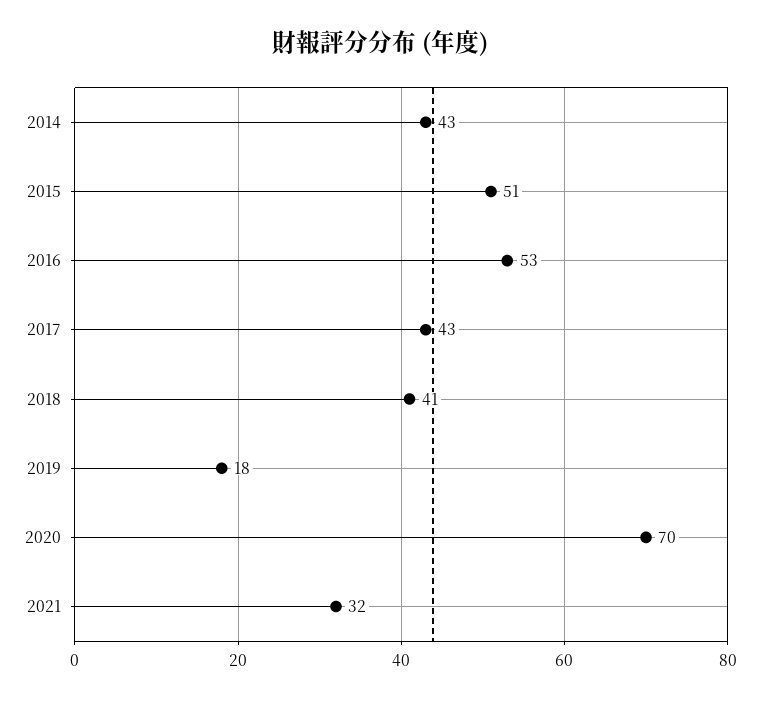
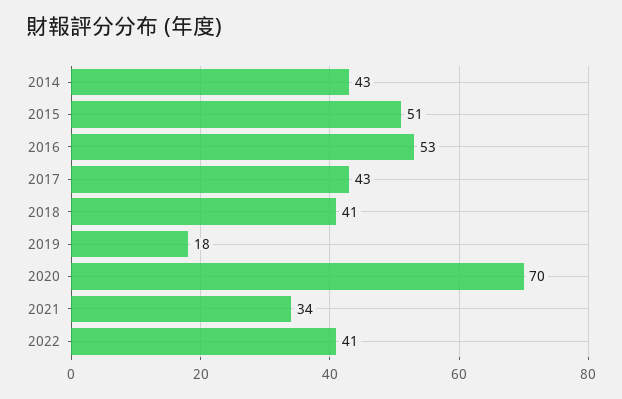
2021: 32 -> 34
2022: none -> 41

